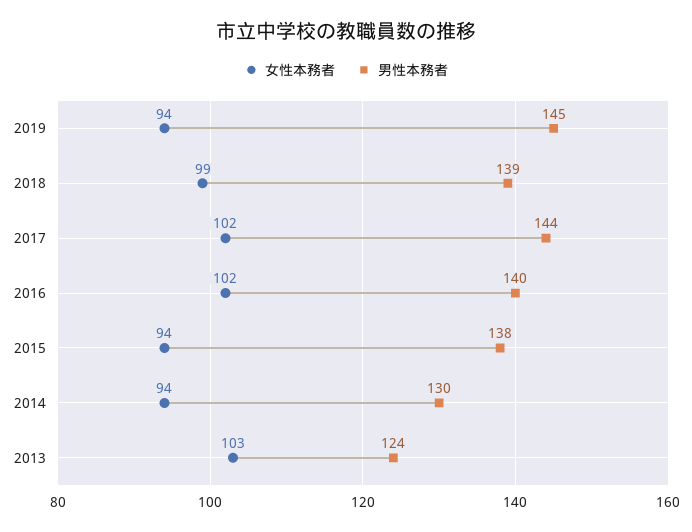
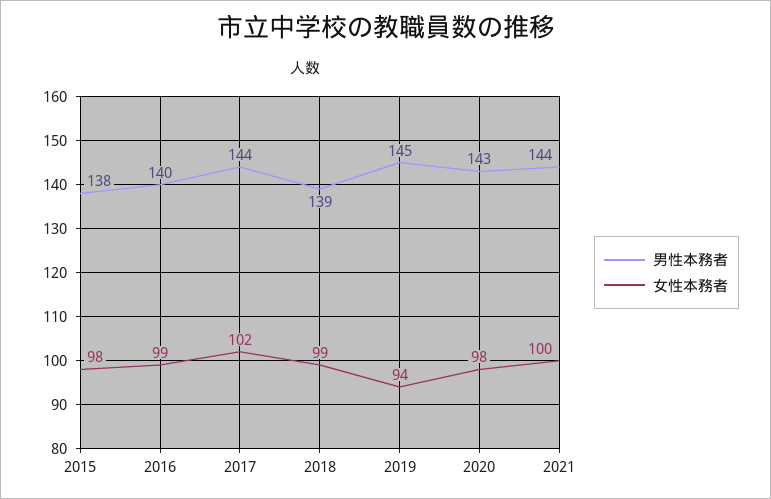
女性本務者, 2016: 102 -> 99
女性本務者, 2015: 94 -> 98
女性本務者, 2014: 94 -> none
男性本務者, 2014: 130 -> none
女性本務者, 2013: 103 -> none
男性本務者, 2013: 124 -> none
男性本務者, 2020: none -> 143
女性本務者, 2020: none -> 98
男性本務者, 2021: none -> 144
女性本務者, 2021: none -> 100

